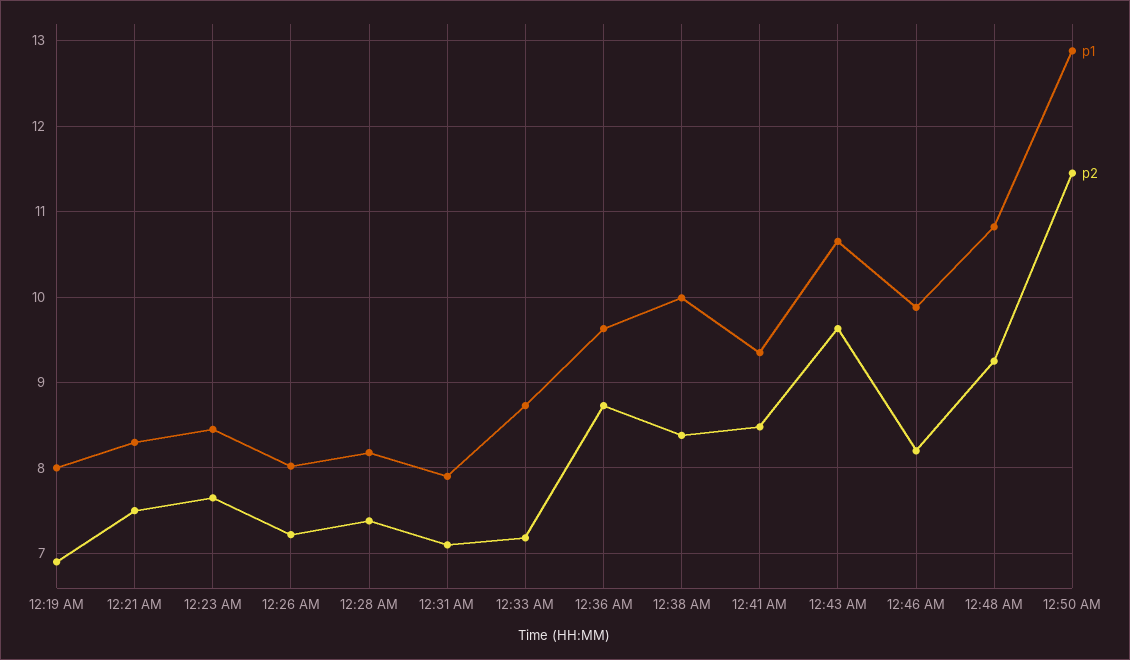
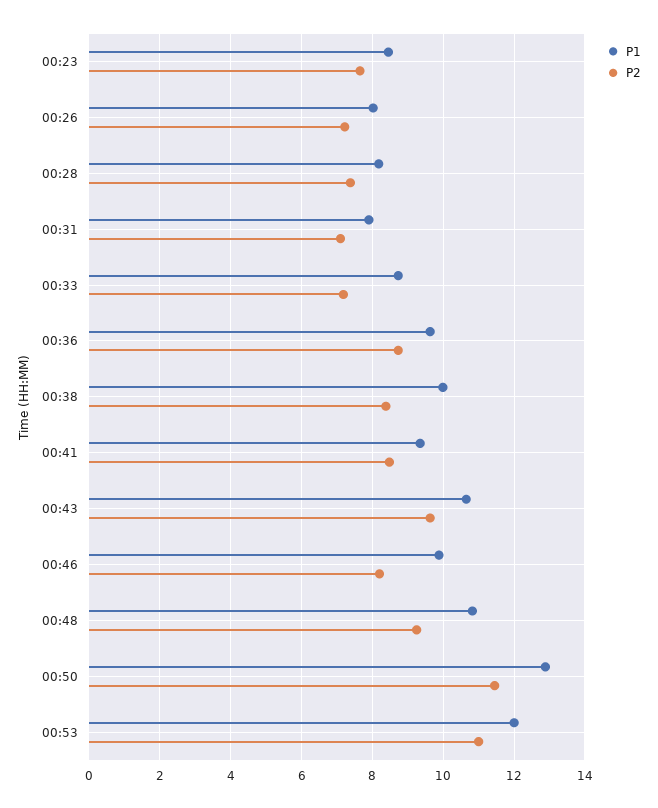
p1, 12:19 AM: 8 -> none
p2, 12:19 AM: 6.9 -> none
p1, 12:21 AM: 8.3 -> none
p2, 12:21 AM: 7.5 -> none
p1, 00:53: none -> 12
p2, 00:53: none -> 11

